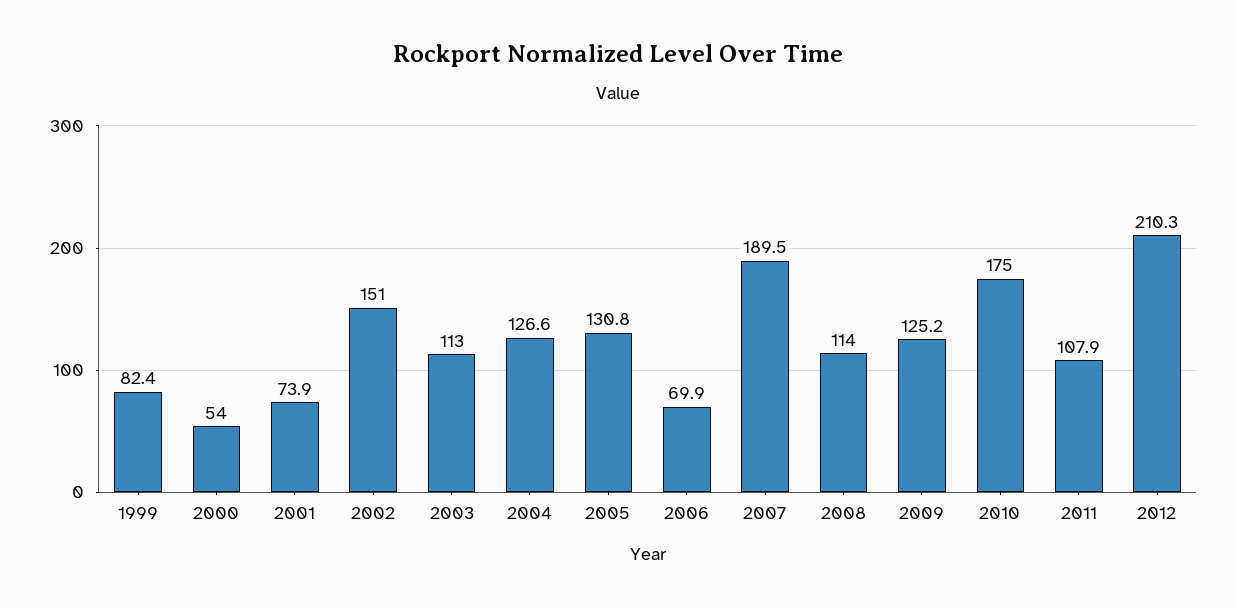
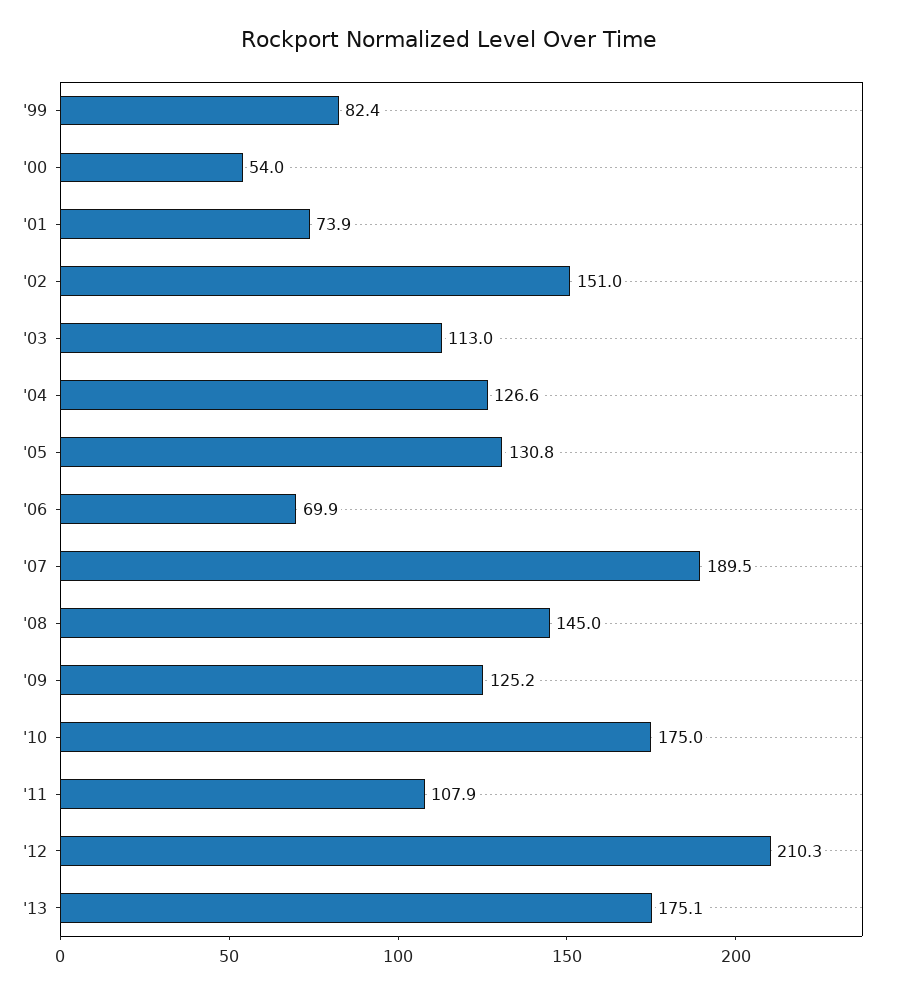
2008: 114 -> 145
'13: none -> 175.1

